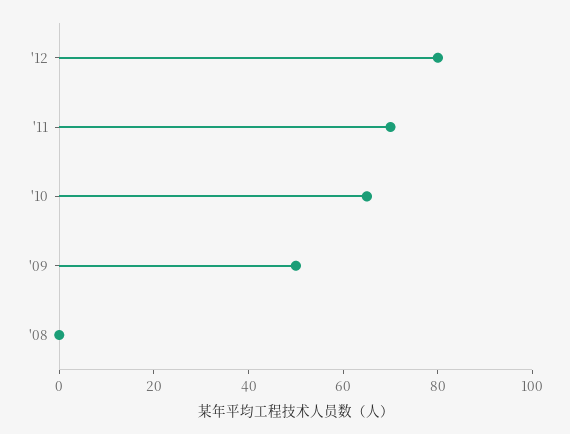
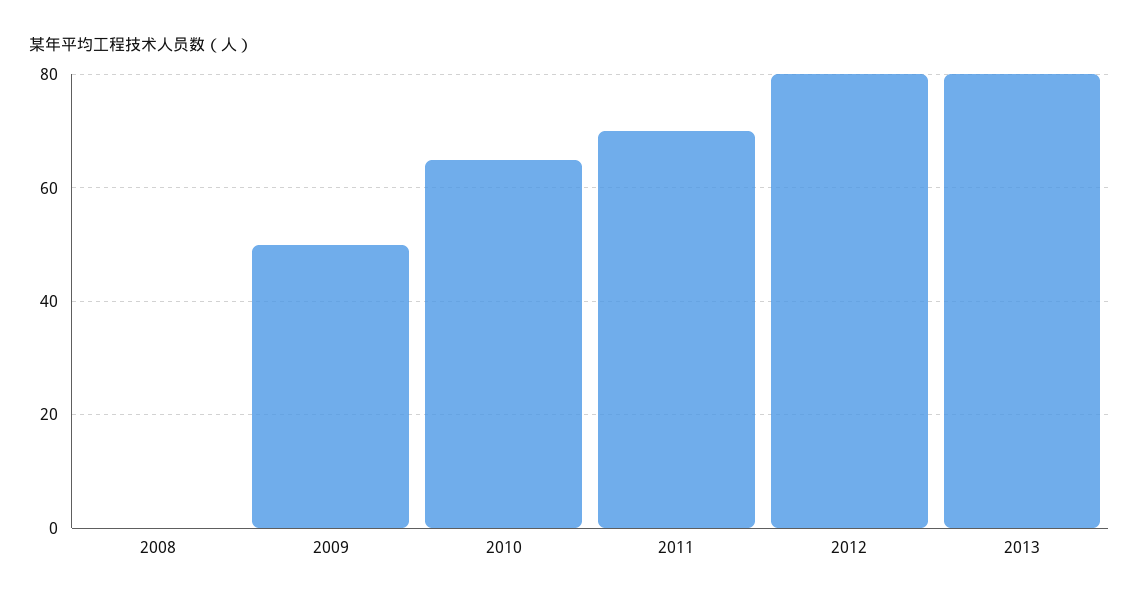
2013: none -> 80

